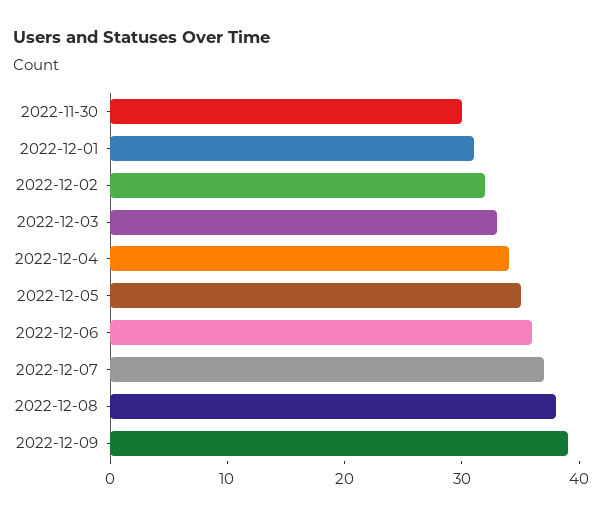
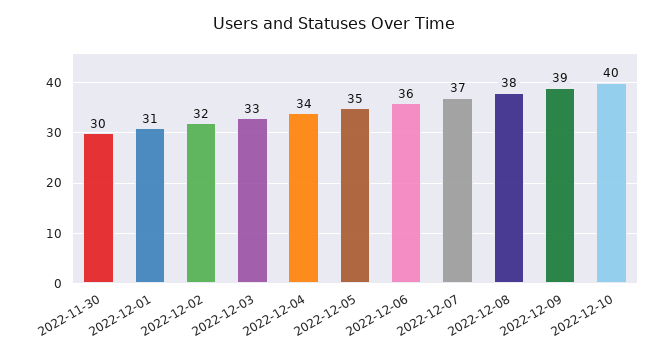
2022-12-10: none -> 40

